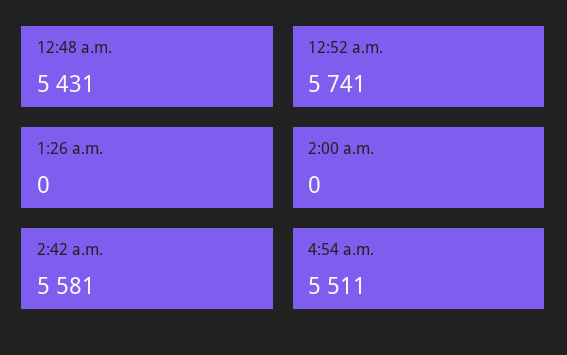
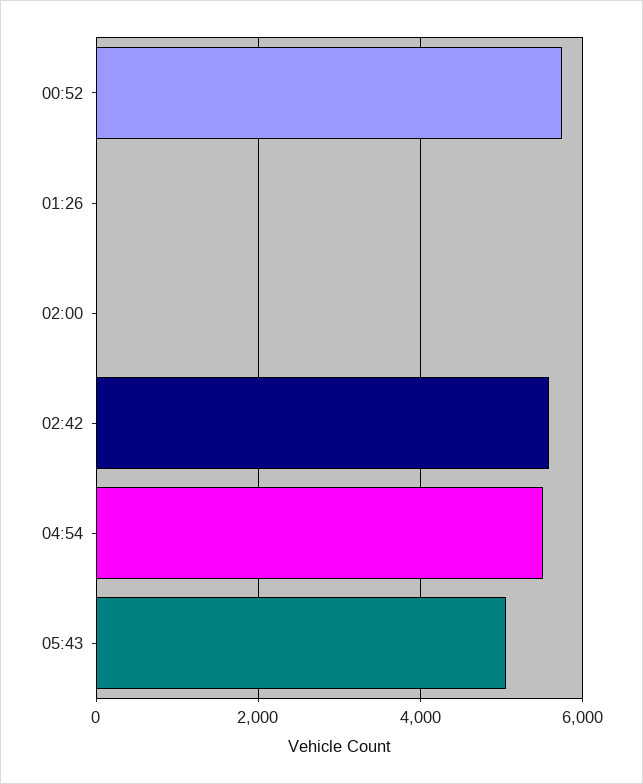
12:48 a.m.: 5431 -> none
05:43: none -> 5000

